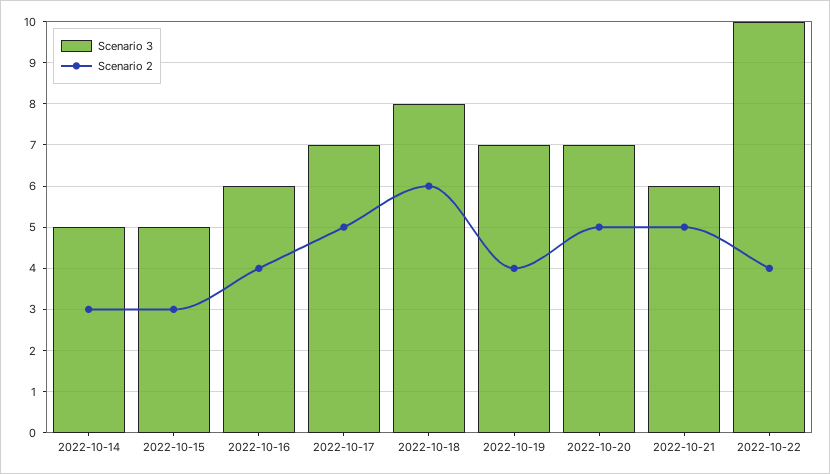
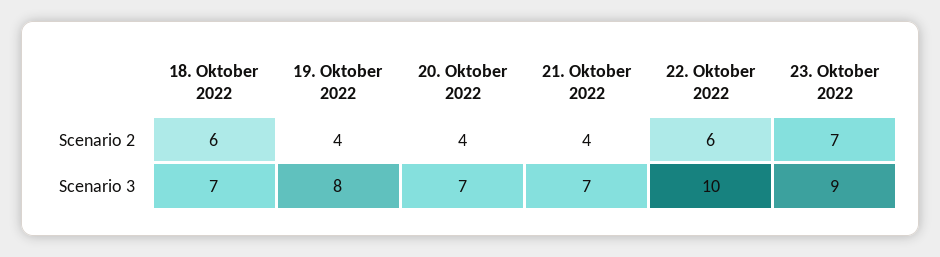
Scenario 3, 2022-10-14: 5 -> none
Scenario 2, 2022-10-14: 3 -> none
Scenario 3, 2022-10-15: 5 -> none
Scenario 2, 2022-10-15: 3 -> none
Scenario 3, 2022-10-16: 6 -> none
Scenario 2, 2022-10-16: 4 -> none
Scenario 3, 2022-10-17: 7 -> none
Scenario 2, 2022-10-17: 5 -> none
Scenario 3, 2022-10-18: 8 -> 7
Scenario 3, 2022-10-19: 7 -> 8
Scenario 2, 2022-10-20: 5 -> 4
Scenario 3, 2022-10-21: 6 -> 7
Scenario 2, 2022-10-21: 5 -> 4
Scenario 2, 2022-10-22: 4 -> 6
Scenario 2, 23. Oktober 2022: none -> 7
Scenario 3, 23. Oktober 2022: none -> 9

